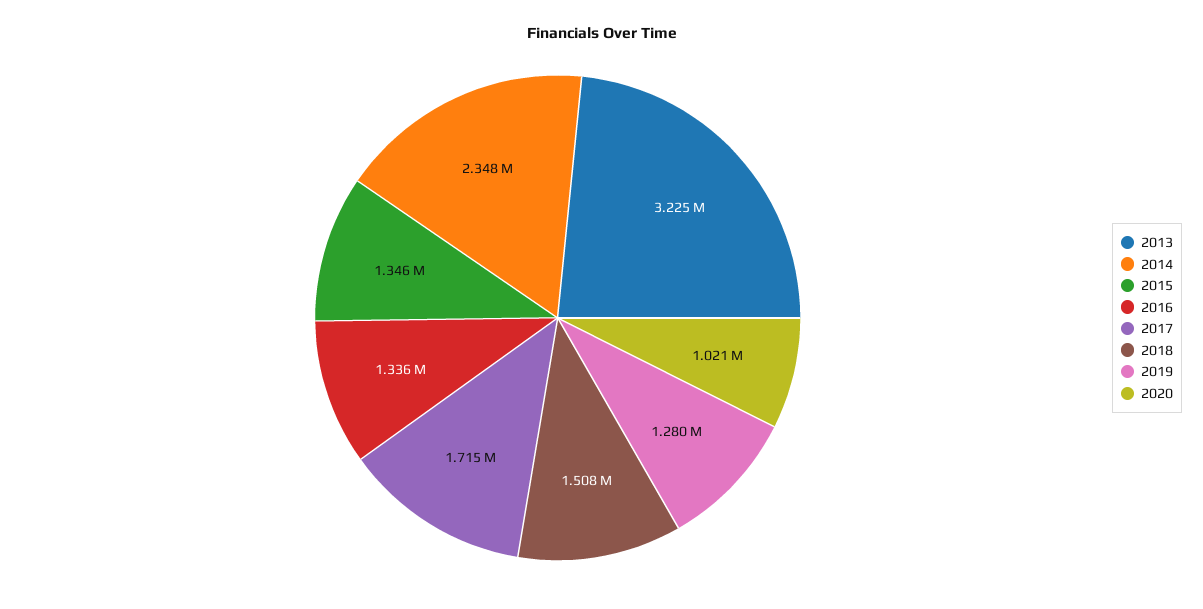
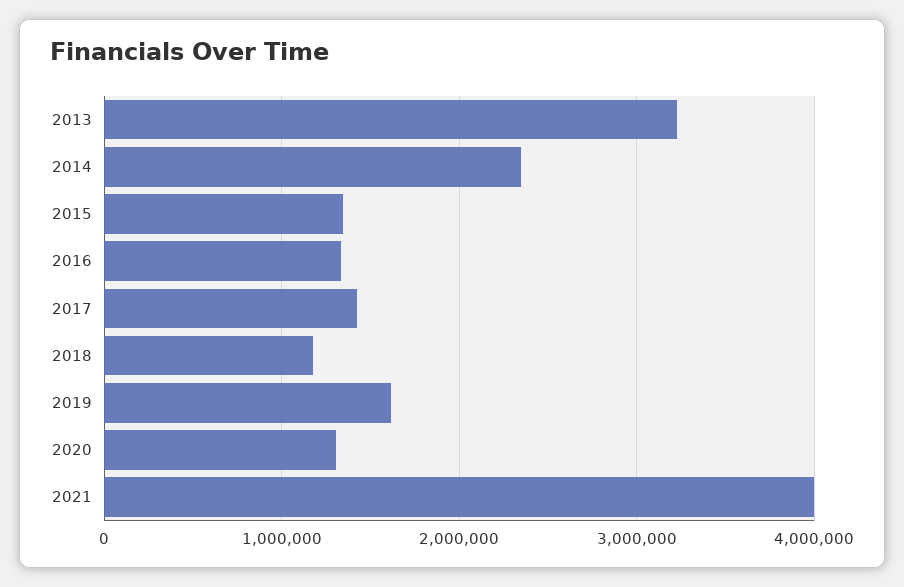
2017: 1715000 -> 1400000
2018: 1508000 -> 1200000
2019: 1280000 -> 1600000
2020: 1021000 -> 1300000
2021: none -> 4000000

